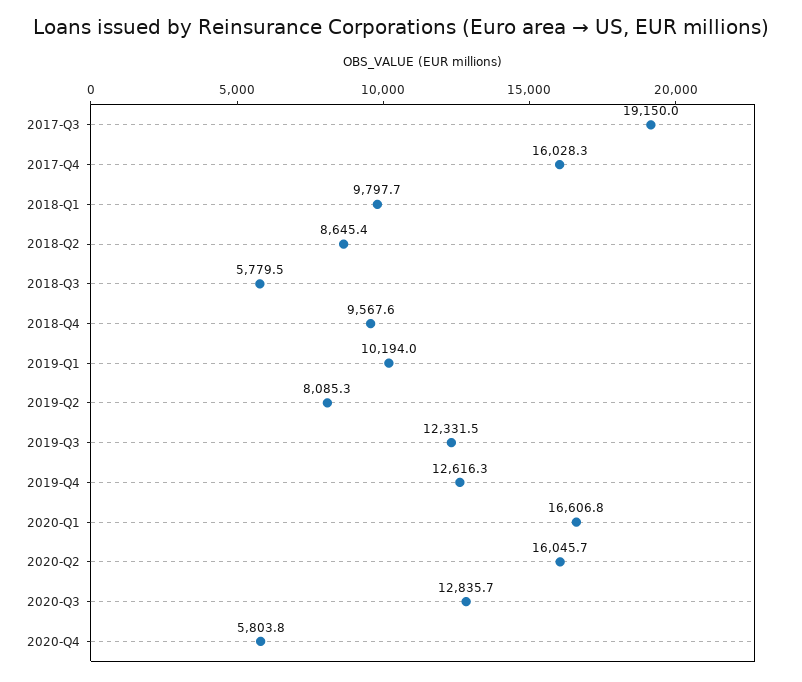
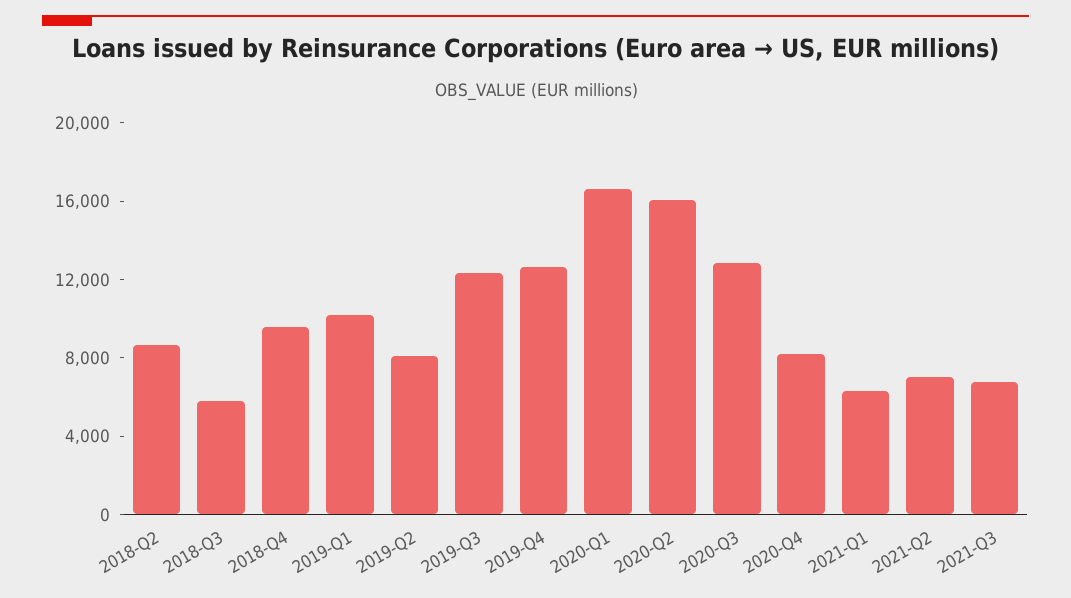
2017-Q3: 19150 -> none
2017-Q4: 16028.3 -> none
2018-Q1: 9797.7 -> none
2020-Q4: 5803.8 -> 8000
2021-Q1: none -> 6000
2021-Q2: none -> 7000
2021-Q3: none -> 7000

